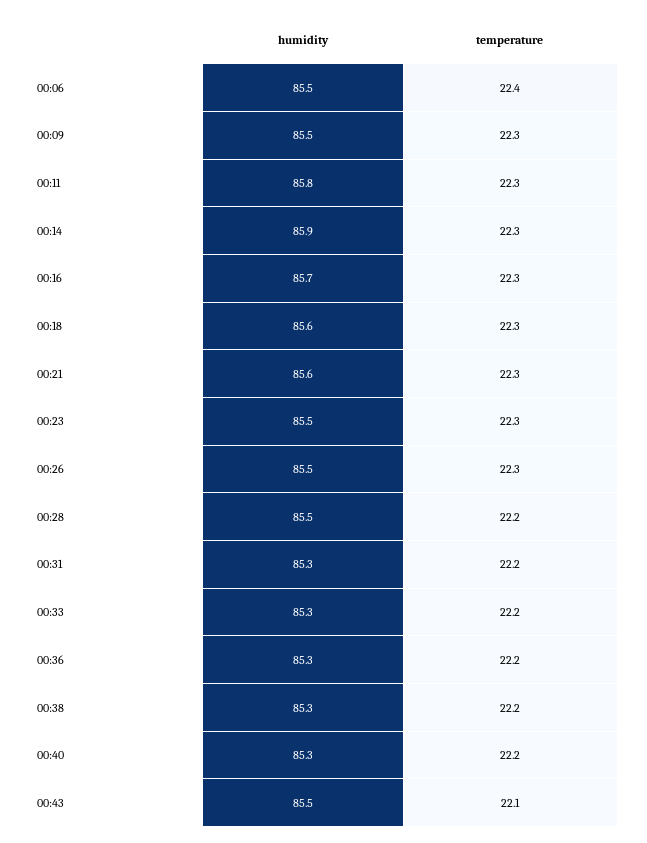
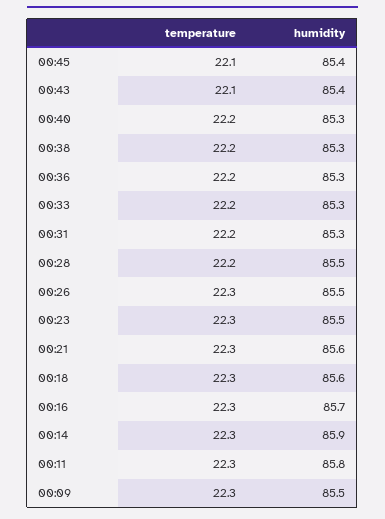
humidity, 00:06: 85.5 -> none
temperature, 00:06: 22.4 -> none
humidity, 00:43: 85.5 -> 85.4
temperature, 00:45: none -> 22.1
humidity, 00:45: none -> 85.4

